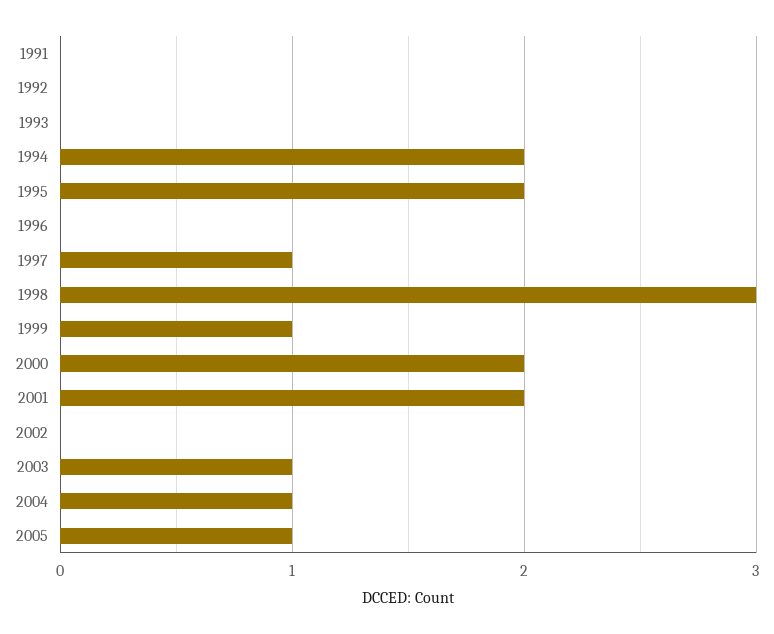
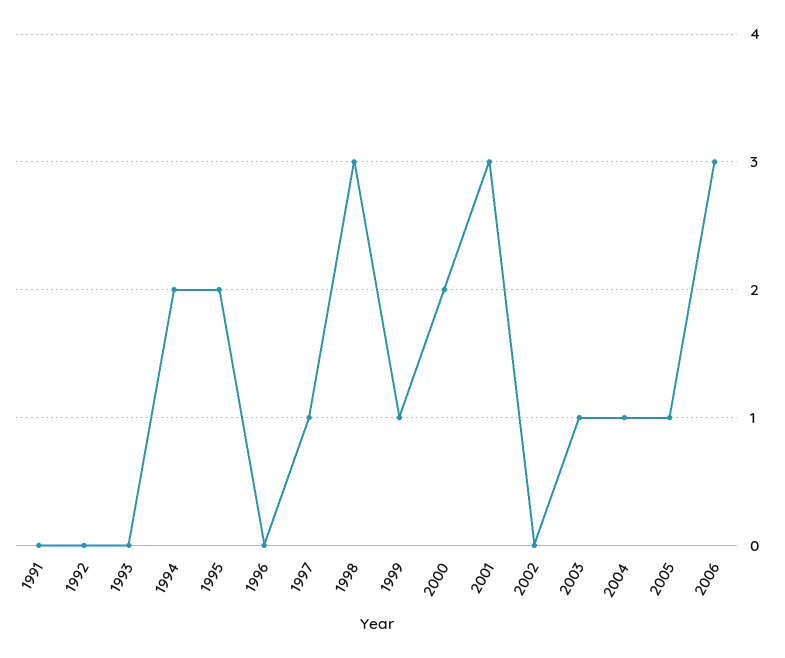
2001: 2 -> 3
2006: none -> 3

